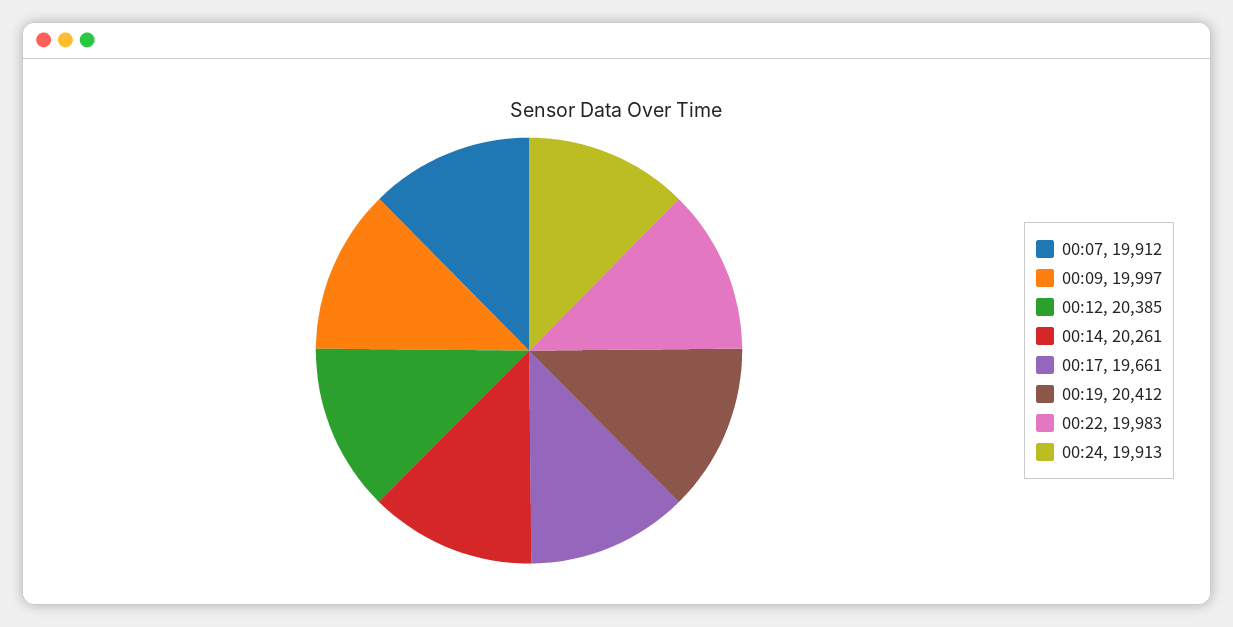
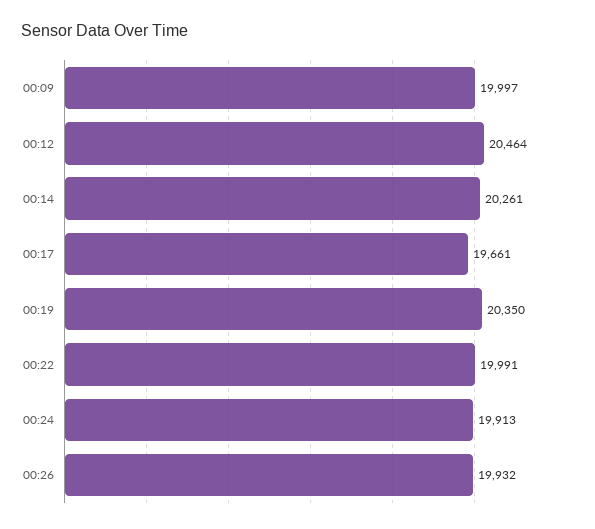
00:07: 19912 -> none
00:12: 20385 -> 20464
00:19: 20412 -> 20350
00:22: 19983 -> 19991
00:26: none -> 19932

